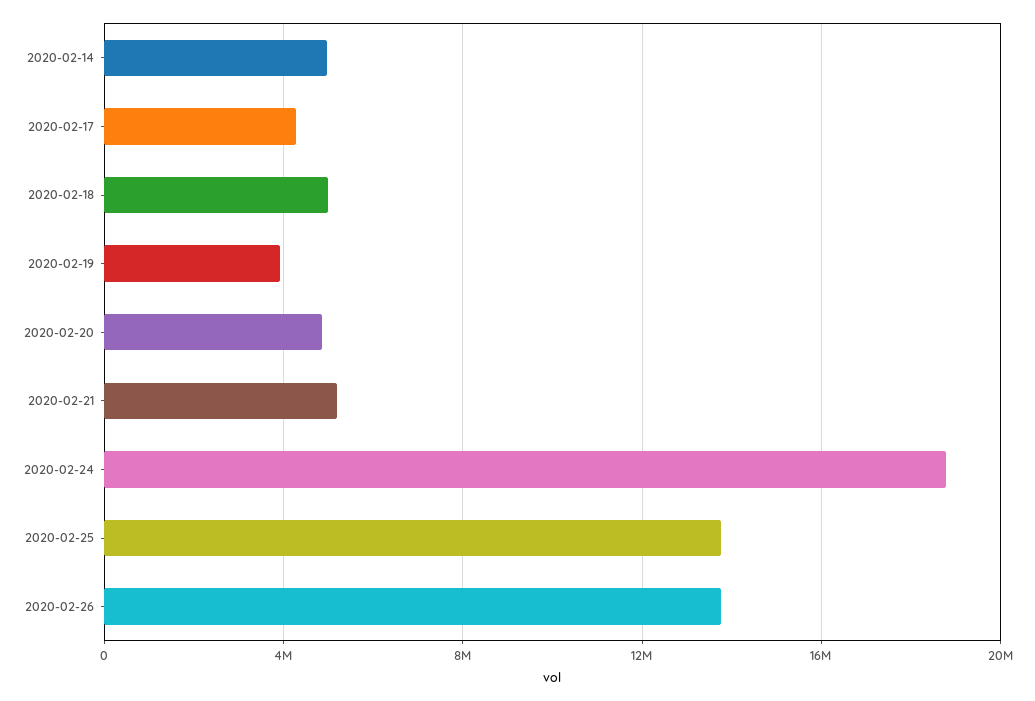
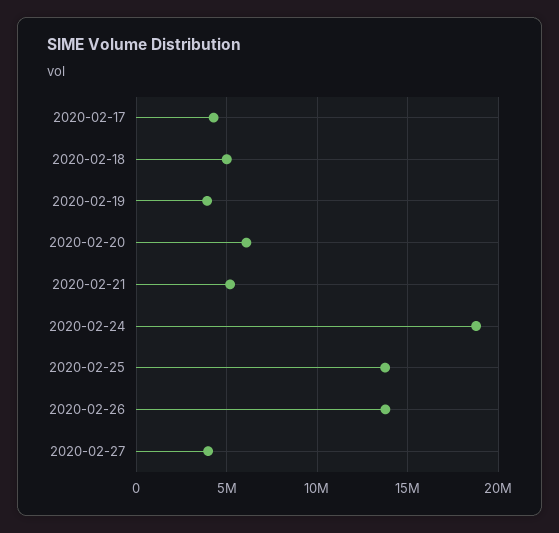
2020-02-14: 5000000 -> none
2020-02-20: 5000000 -> 6000000
2020-02-27: none -> 4000000

